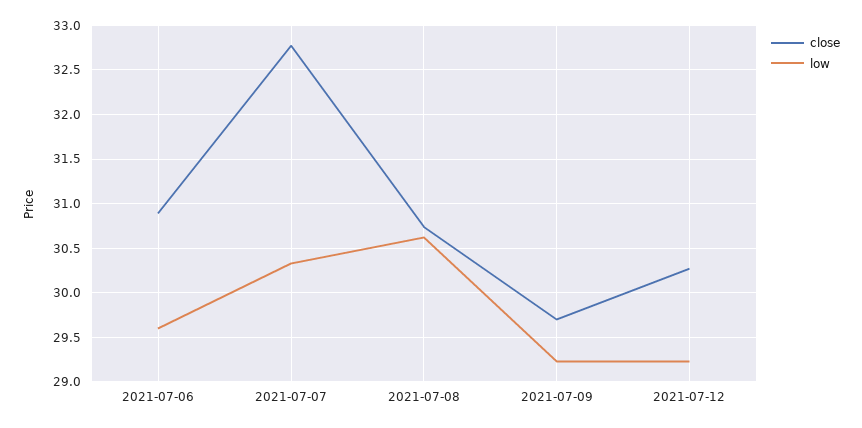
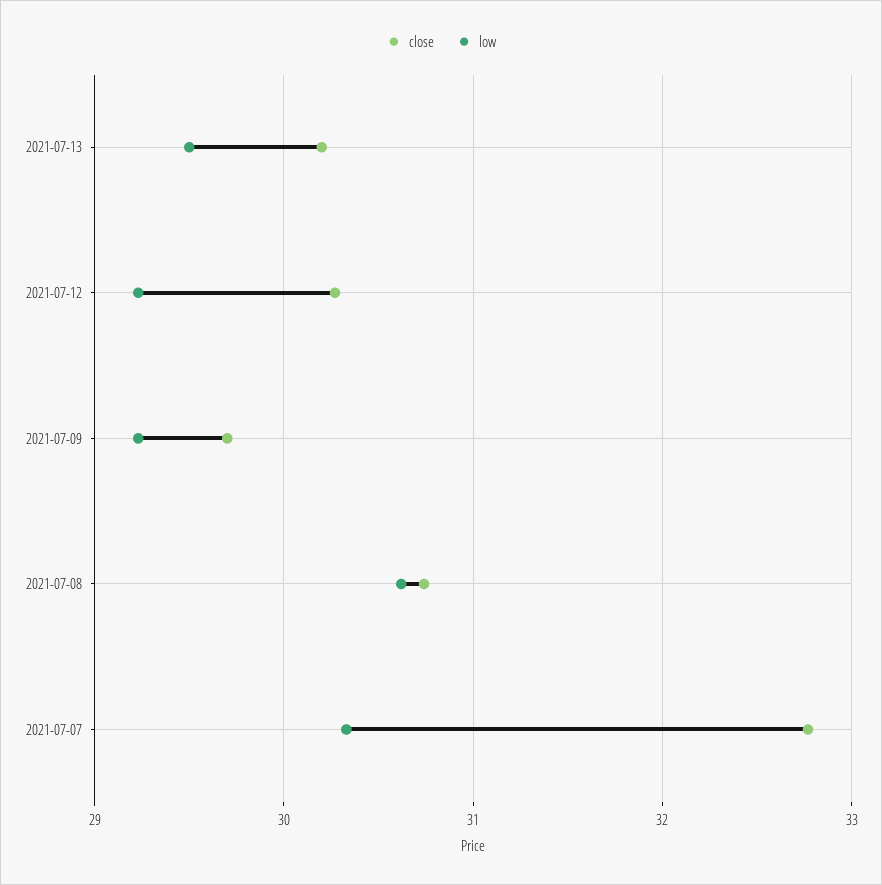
close, 2021-07-06: 30.9 -> none
low, 2021-07-06: 29.6 -> none
close, 2021-07-13: none -> 30.2
low, 2021-07-13: none -> 29.5

